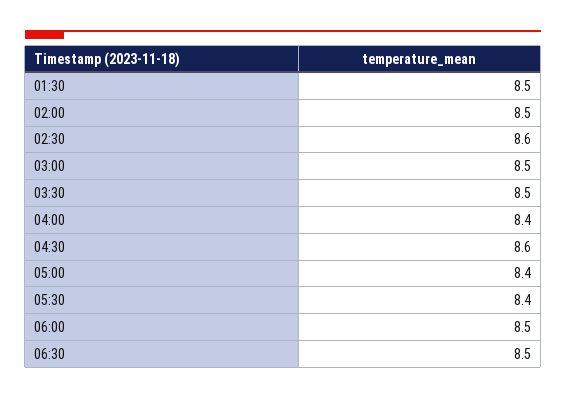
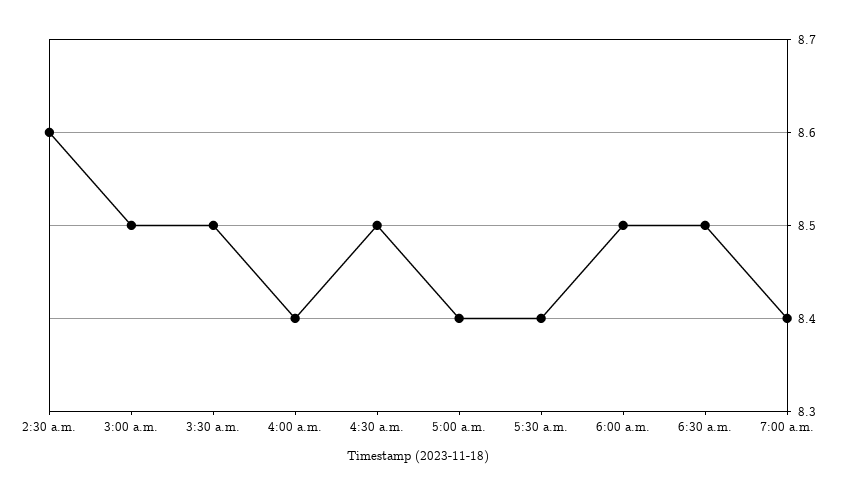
01:30: 8.5 -> none
02:00: 8.5 -> none
04:30: 8.6 -> 8.5
7:00 a.m.: none -> 8.4

